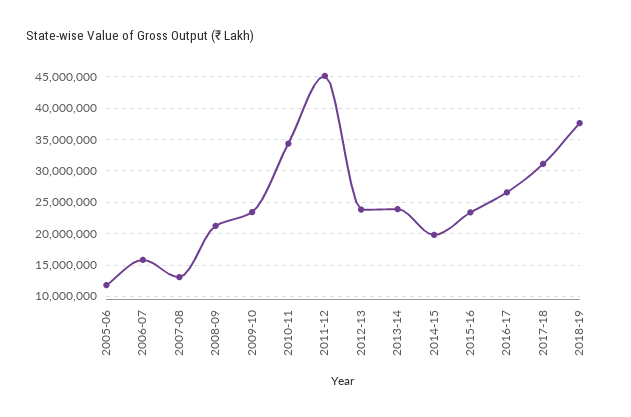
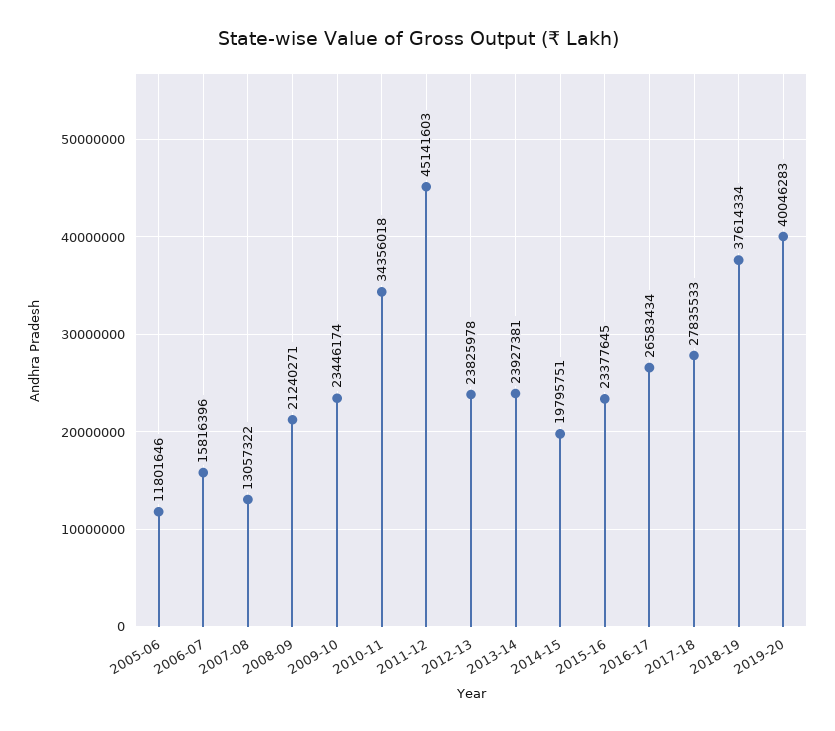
2017-18: 31000000 -> 27835533
2019-20: none -> 40046283

